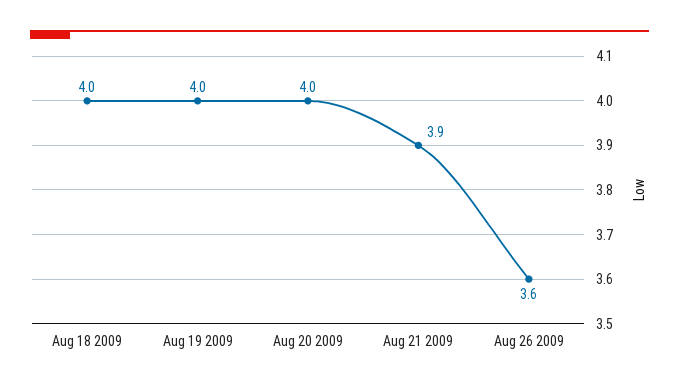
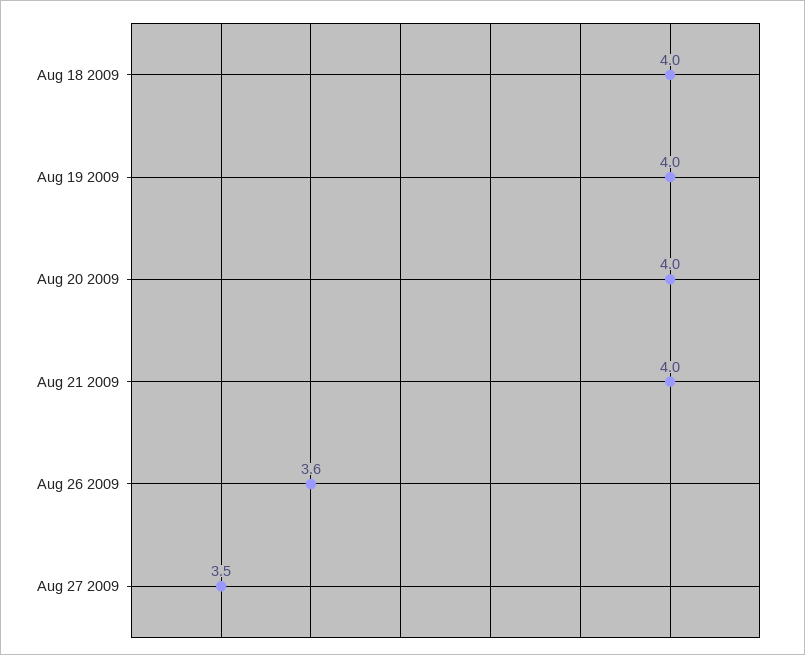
Aug 21 2009: 3.9 -> 4
Aug 27 2009: none -> 3.5

